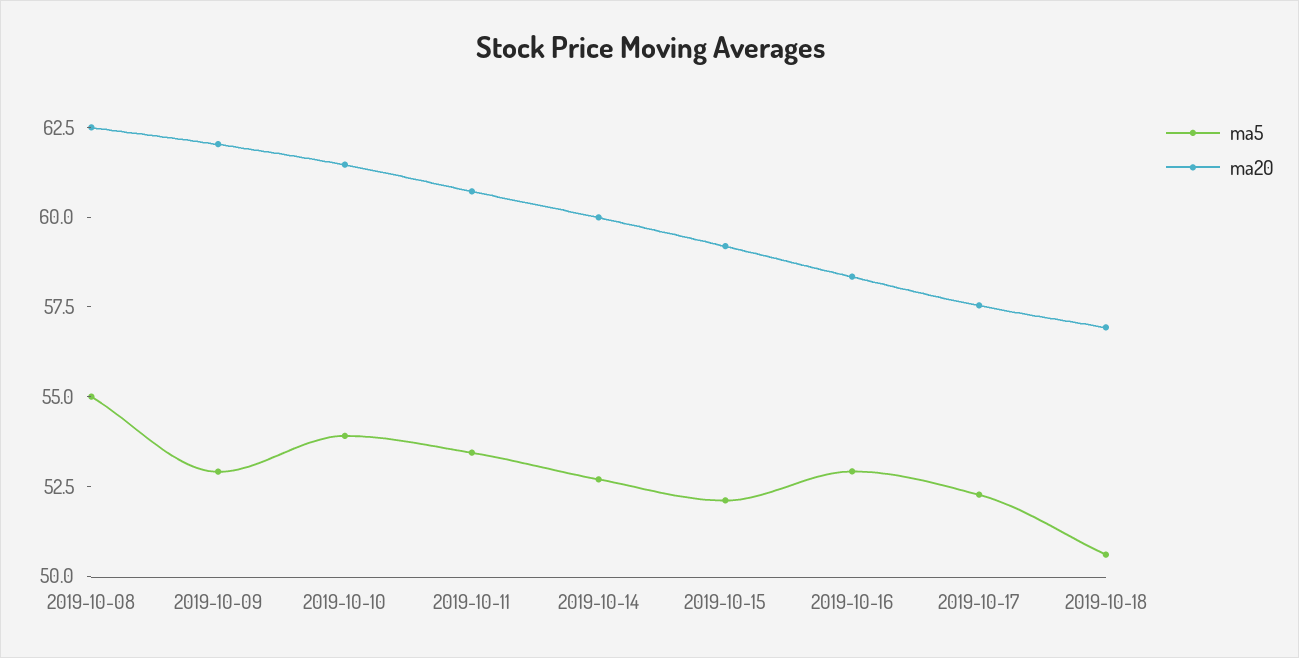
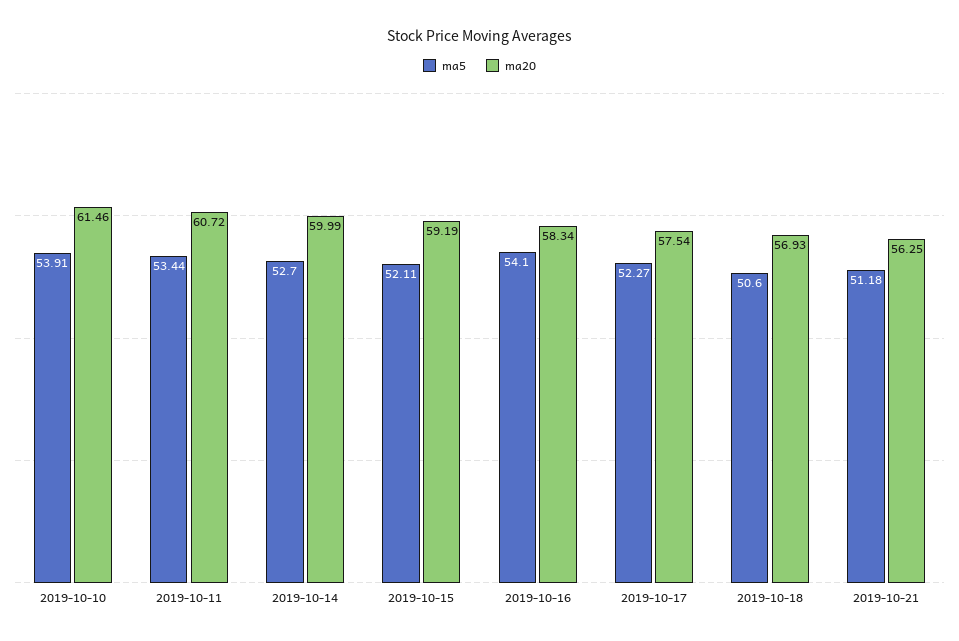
ma5, 2019-10-08: 55 -> none
ma20, 2019-10-08: 62.5 -> none
ma5, 2019-10-09: 53 -> none
ma20, 2019-10-09: 62 -> none
ma5, 2019-10-16: 53 -> 54.1
ma5, 2019-10-21: none -> 51.18
ma20, 2019-10-21: none -> 56.25

